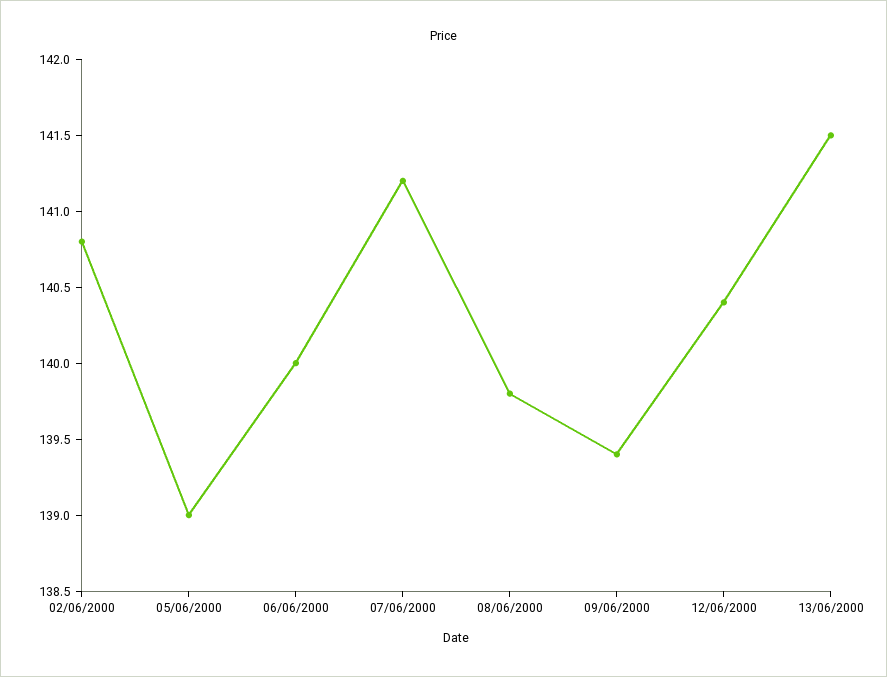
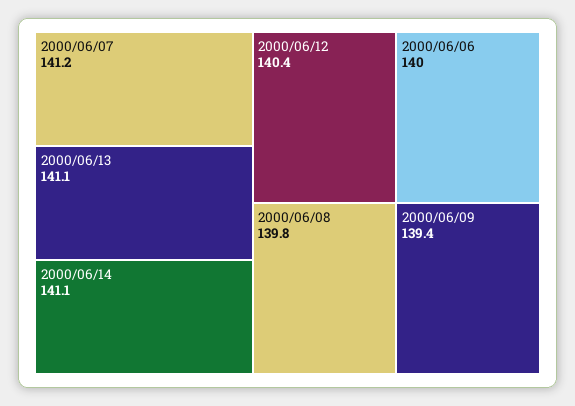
02/06/2000: 140.8 -> none
05/06/2000: 139 -> none
13/06/2000: 141.5 -> 141.1
2000/06/14: none -> 141.1

